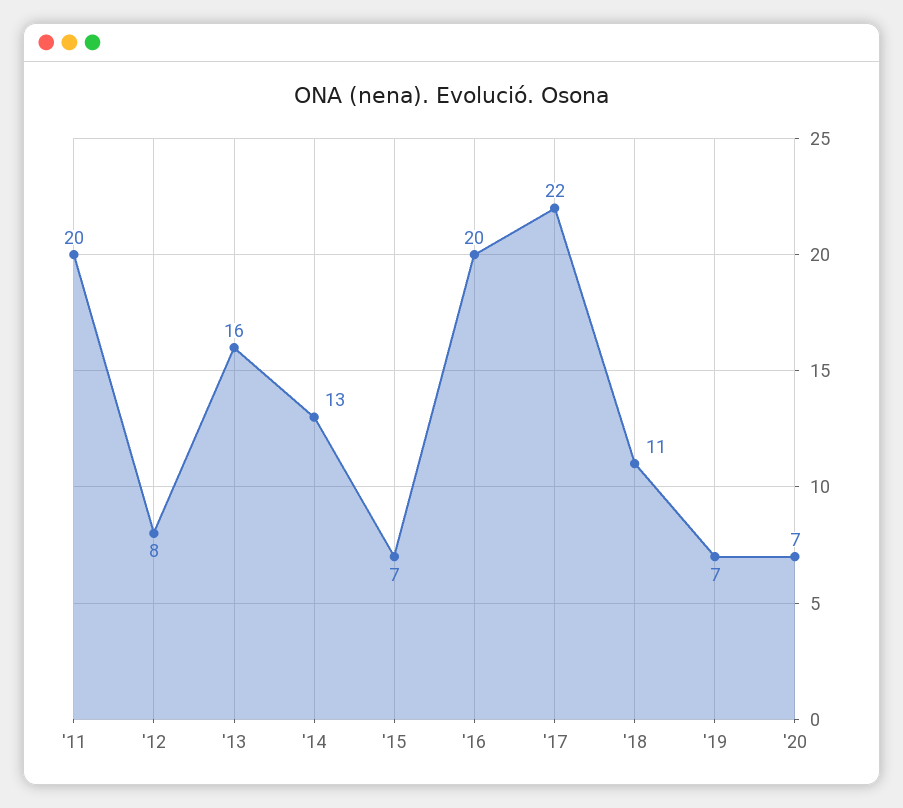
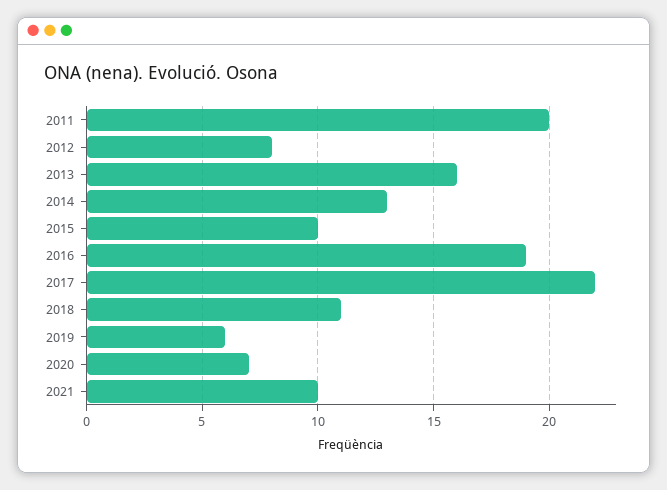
'15: 7 -> 10
'16: 20 -> 19
'19: 7 -> 6
2021: none -> 10

